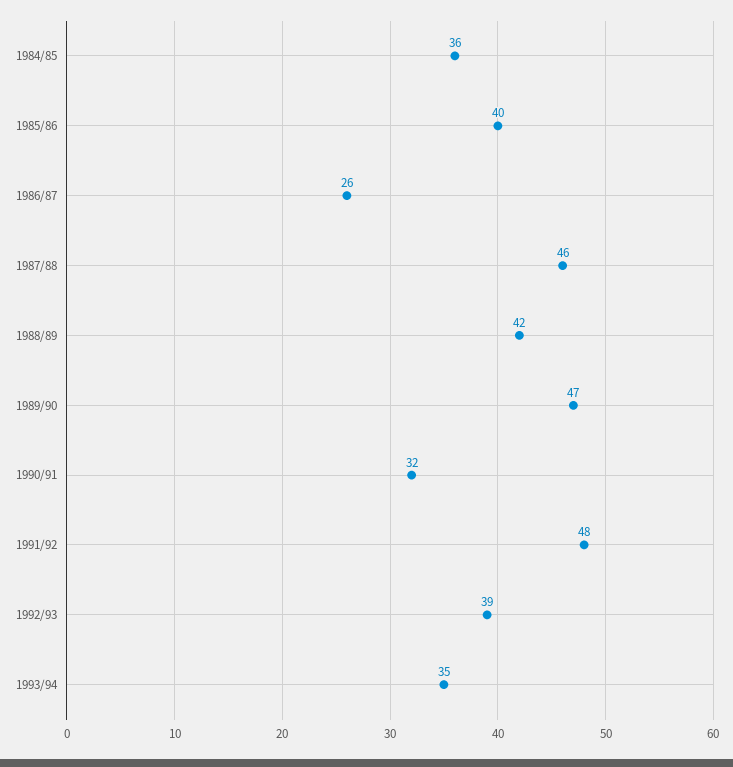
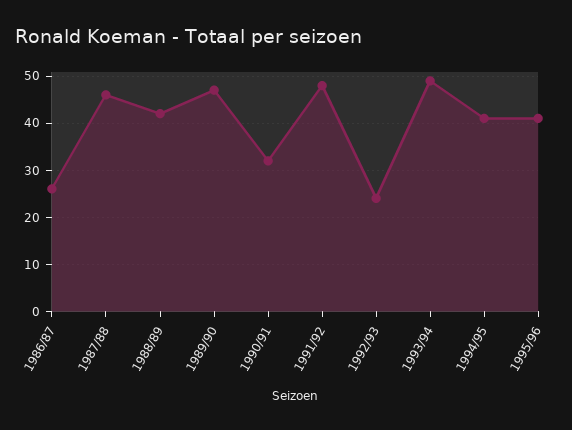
1984/85: 36 -> none
1985/86: 40 -> none
1992/93: 39 -> 25
1993/94: 35 -> 50
1994/95: none -> 40
1995/96: none -> 40

